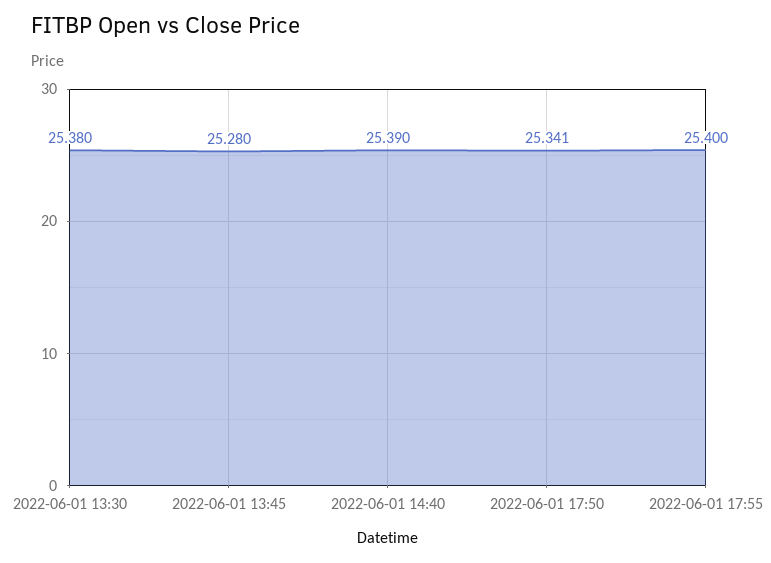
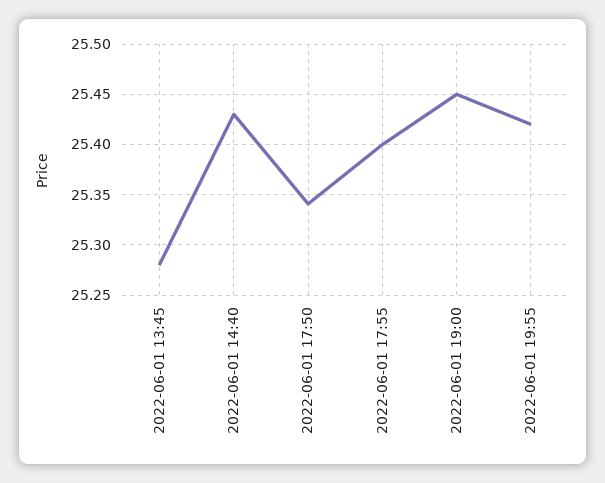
2022-06-01 13:30: 25.38 -> none
2022-06-01 14:40: 25.39 -> 25.43
2022-06-01 19:00: none -> 25.45
2022-06-01 19:55: none -> 25.42

